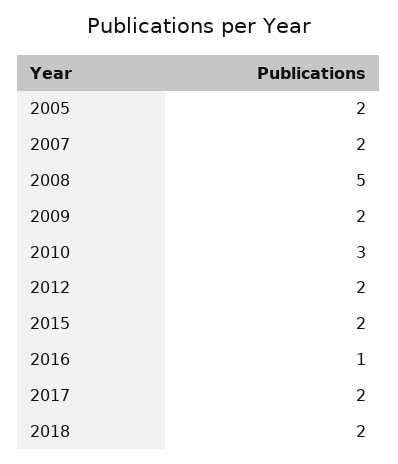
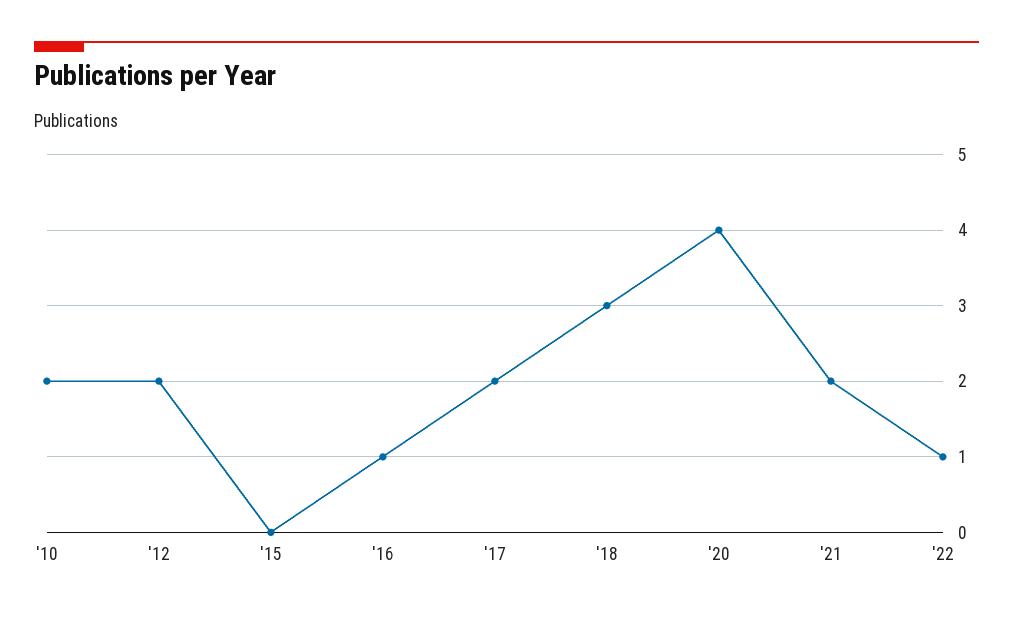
2005: 2 -> none
2007: 2 -> none
2008: 5 -> none
2009: 2 -> none
2010: 3 -> 2
2015: 2 -> 0
2018: 2 -> 3
'20: none -> 4
'21: none -> 2
'22: none -> 1

